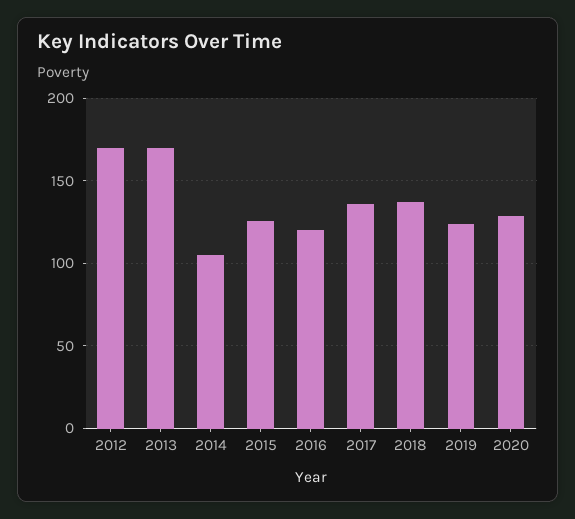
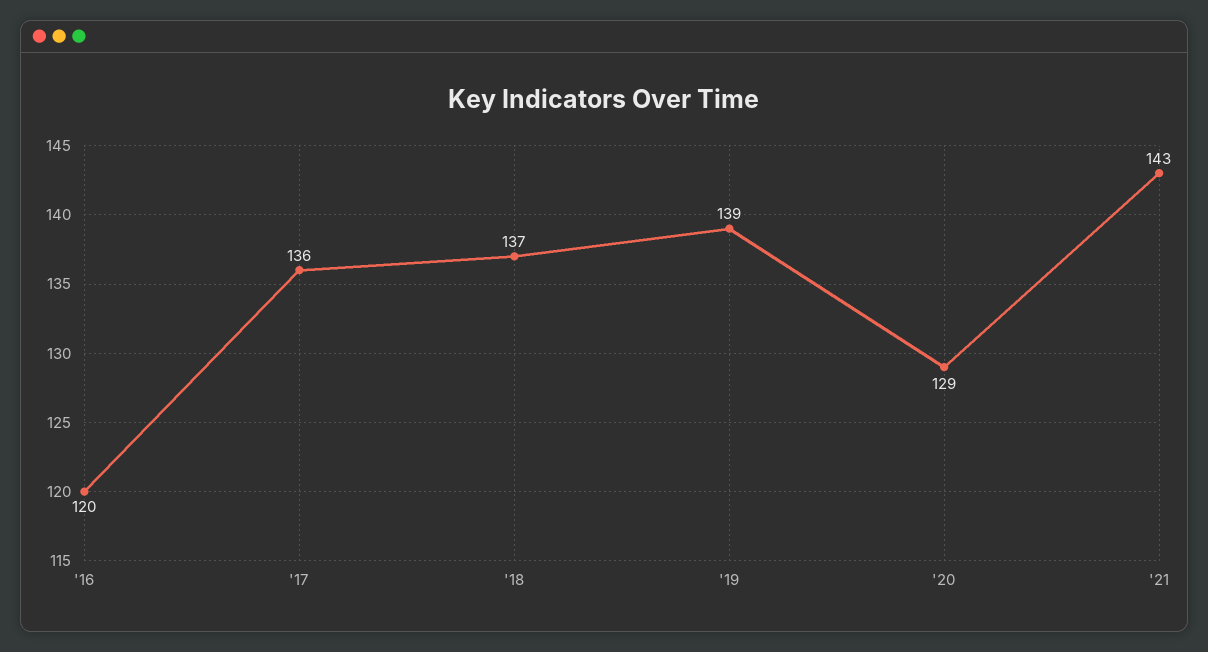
2012: 170 -> none
2013: 170 -> none
2014: 105 -> none
2015: 125 -> none
2019: 125 -> 139
'21: none -> 143

